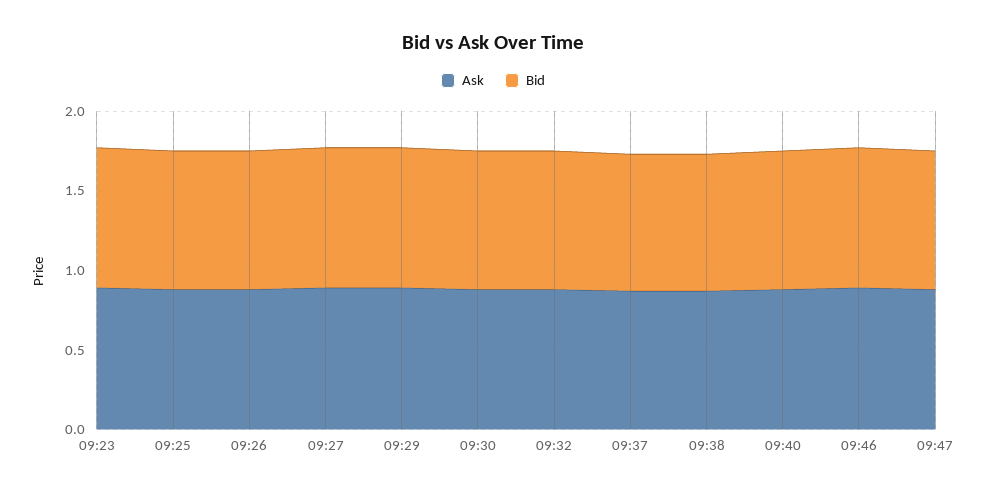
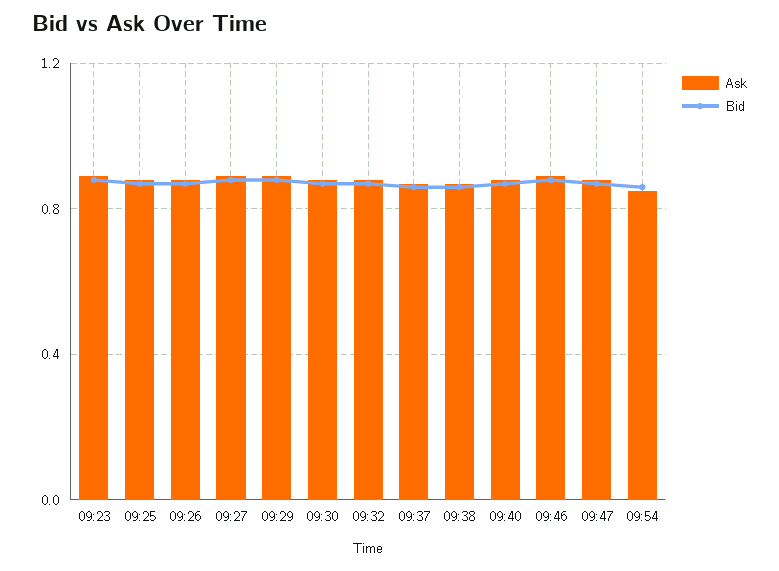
Ask, 09:54: none -> 0.85
Bid, 09:54: none -> 0.85

